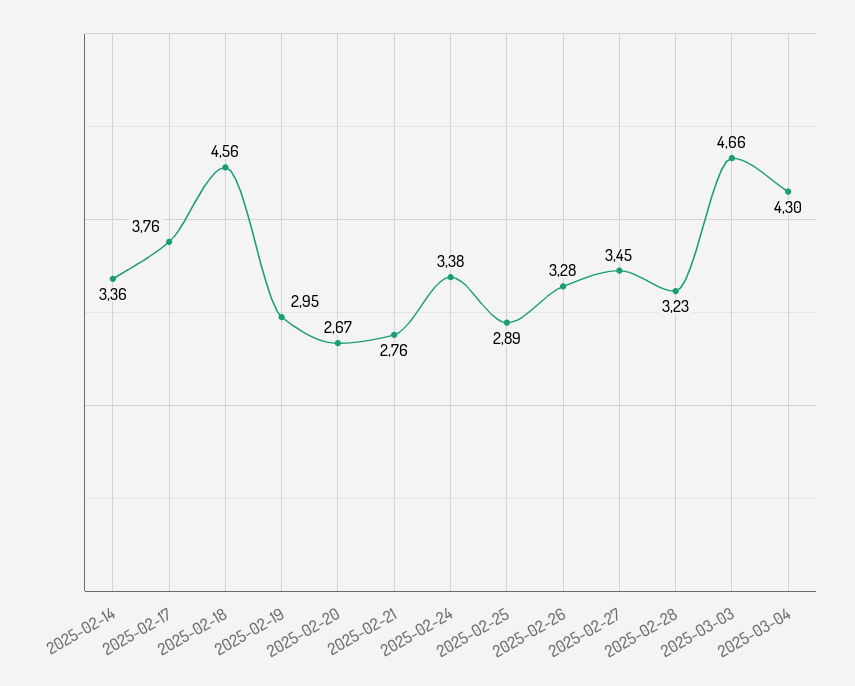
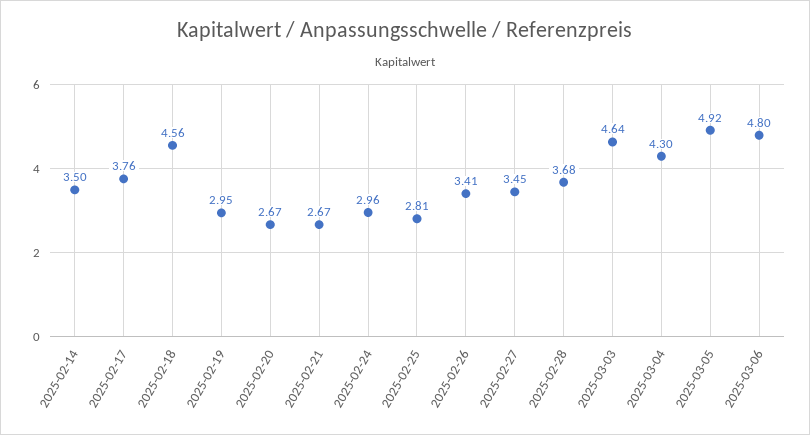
2025-02-14: 3.36 -> 3.5
2025-02-21: 2.76 -> 2.67
2025-02-24: 3.38 -> 2.96
2025-02-25: 2.89 -> 2.81
2025-02-26: 3.28 -> 3.41
2025-02-28: 3.23 -> 3.68
2025-03-03: 4.66 -> 4.64
2025-03-05: none -> 4.92
2025-03-06: none -> 4.8

